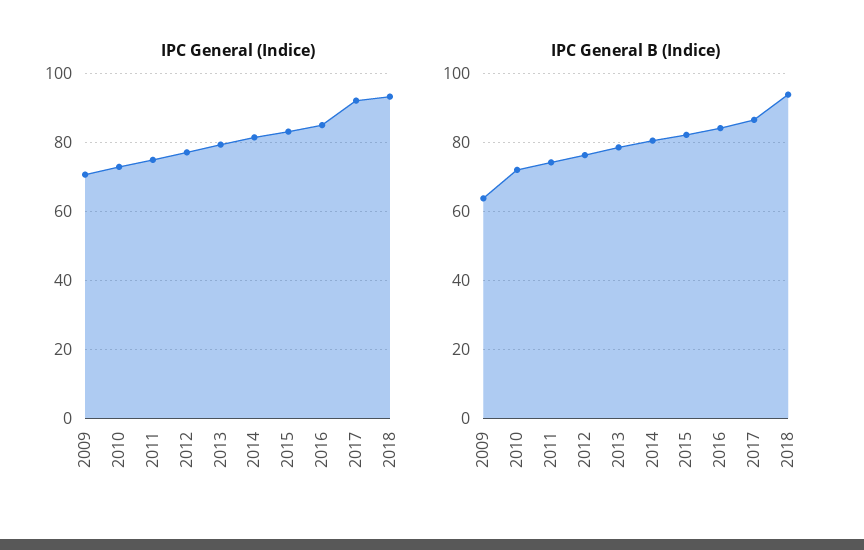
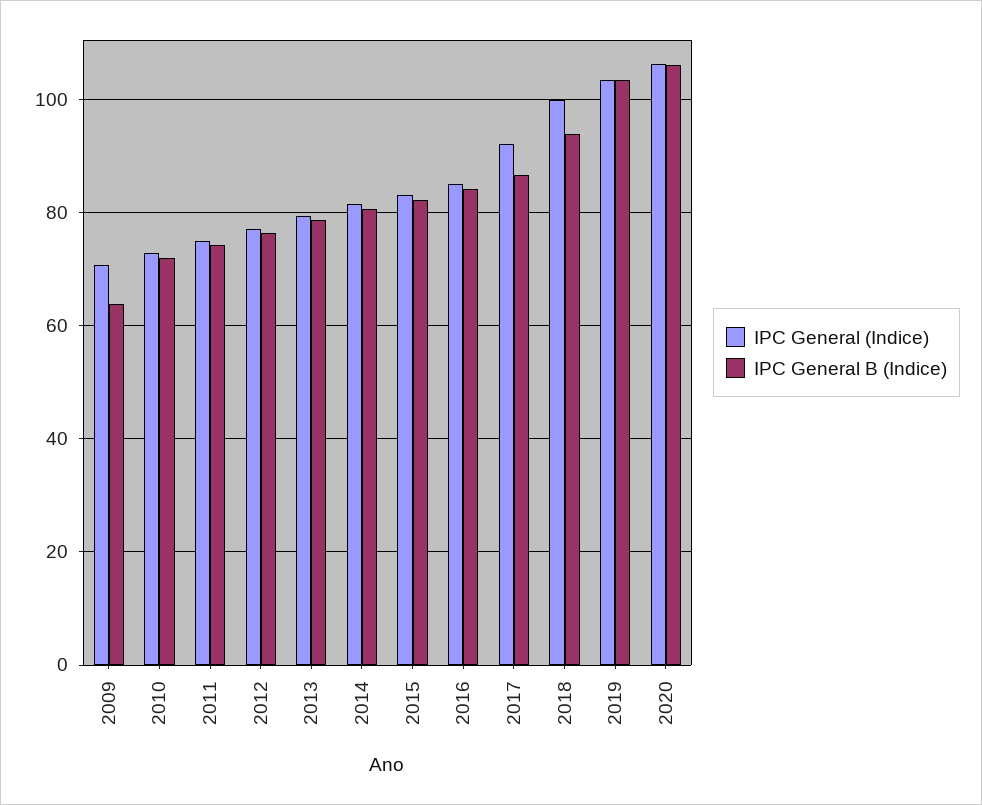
IPC General (Indice), 2018: 94 -> 100
IPC General (Indice), 2019: none -> 104
IPC General B (Indice), 2019: none -> 104
IPC General (Indice), 2020: none -> 106
IPC General B (Indice), 2020: none -> 106

